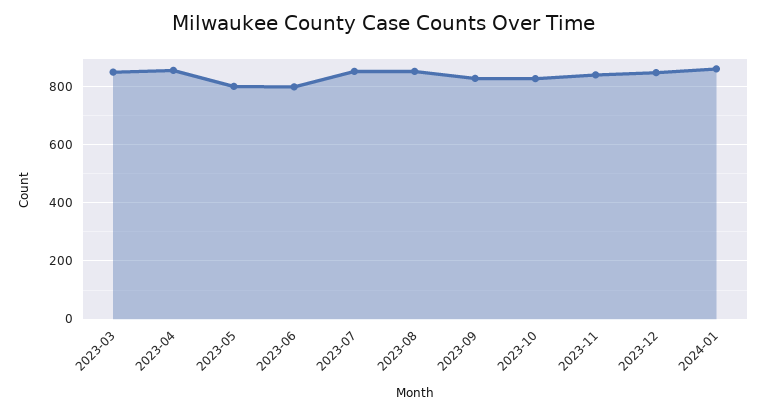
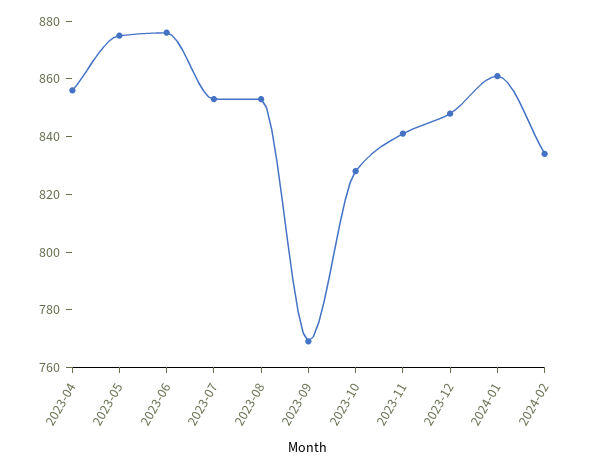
2023-03: 850 -> none
2023-05: 800 -> 875
2023-06: 800 -> 875
2023-09: 825 -> 770
2024-02: none -> 835

